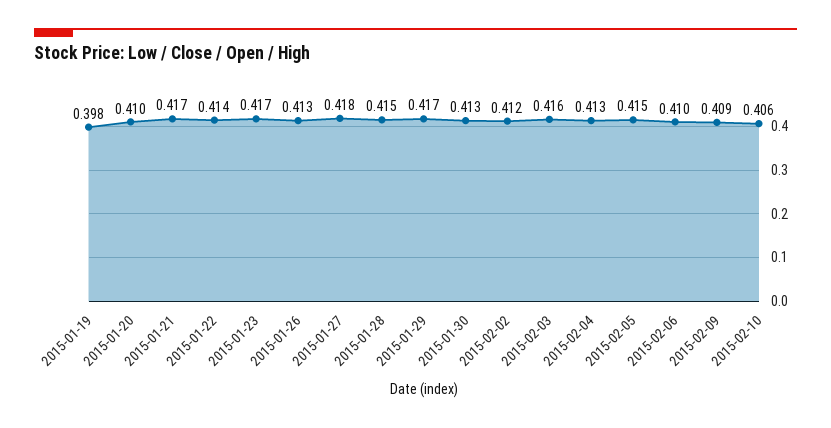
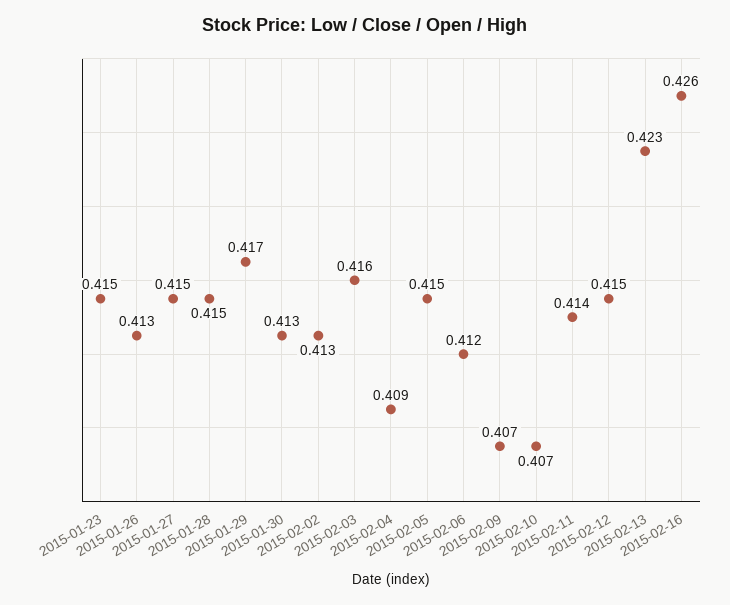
2015-01-19: 0.398 -> none
2015-01-20: 0.41 -> none
2015-01-21: 0.417 -> none
2015-01-22: 0.414 -> none
2015-01-23: 0.417 -> 0.415
2015-01-27: 0.418 -> 0.415
2015-02-02: 0.412 -> 0.413
2015-02-04: 0.413 -> 0.409
2015-02-06: 0.41 -> 0.412
2015-02-09: 0.409 -> 0.407
2015-02-10: 0.406 -> 0.407
2015-02-11: none -> 0.414
2015-02-12: none -> 0.415
2015-02-13: none -> 0.423
2015-02-16: none -> 0.426

